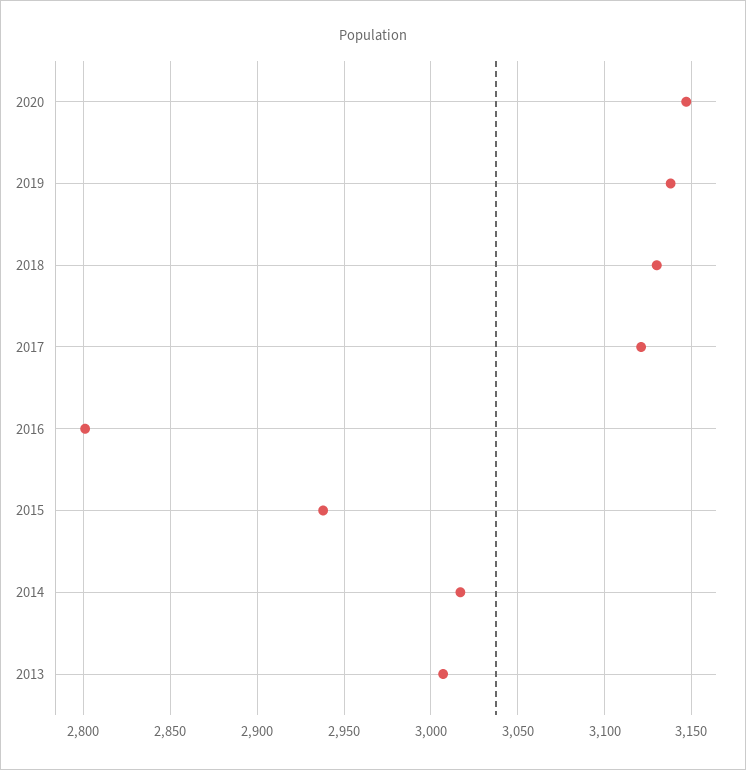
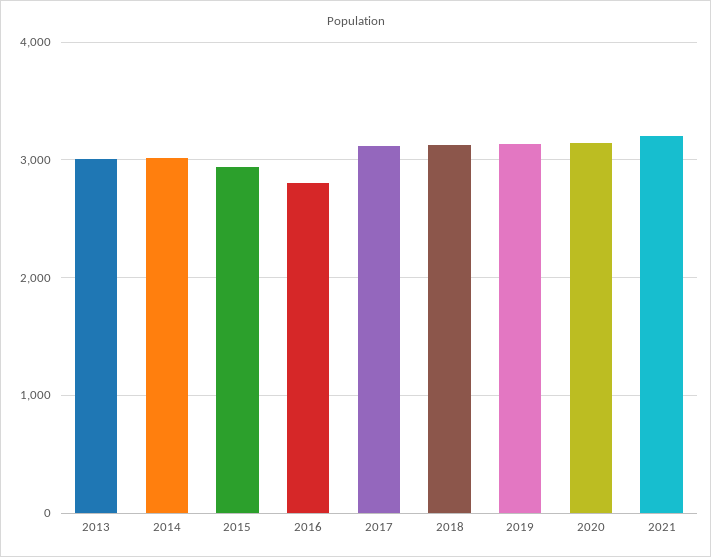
2021: none -> 3200

